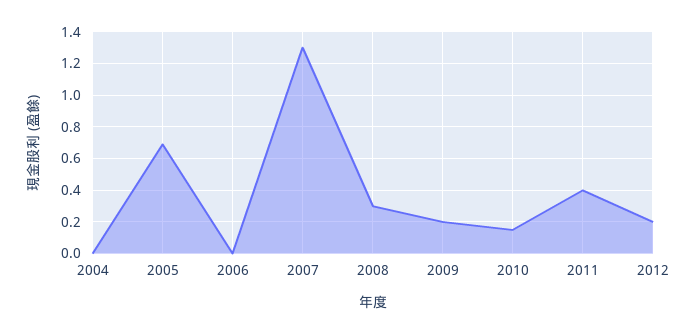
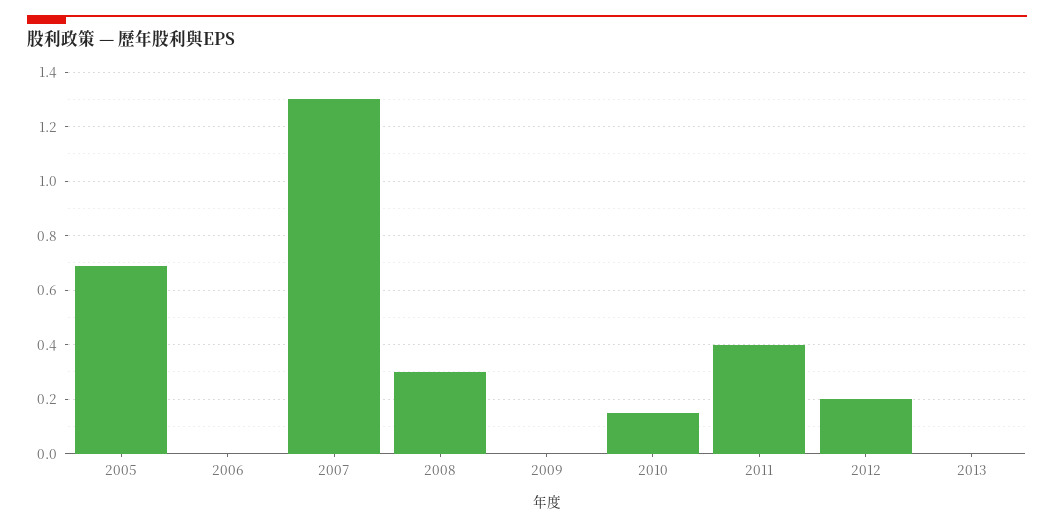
2004: 0 -> none
2009: 0.2 -> 0
2013: none -> 0

